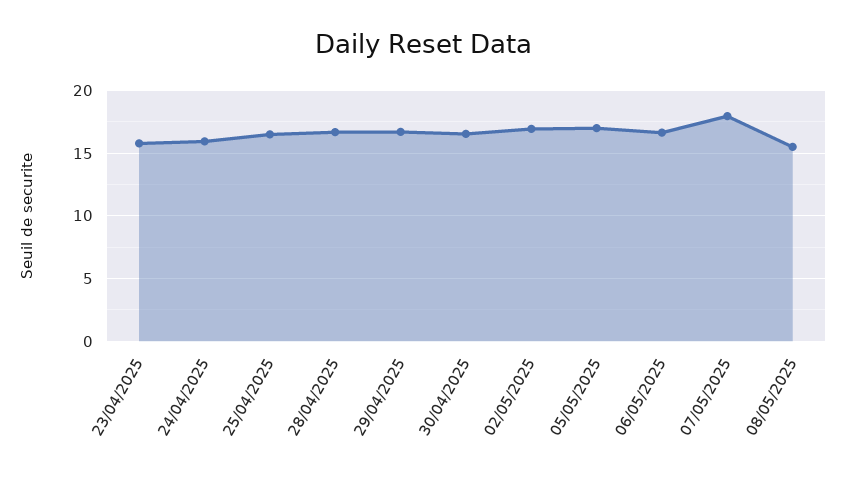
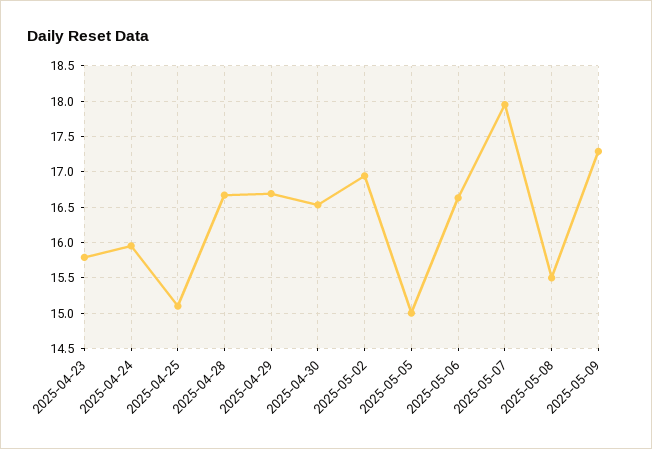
25/04/2025: 16.5 -> 15.1
05/05/2025: 17 -> 15
2025-05-09: none -> 17.3

